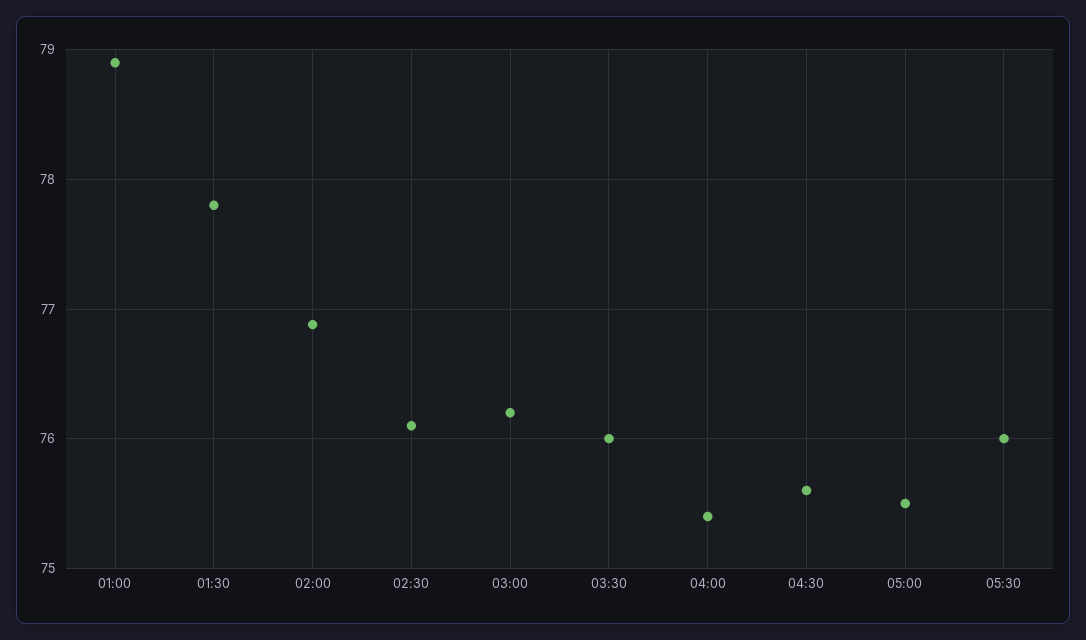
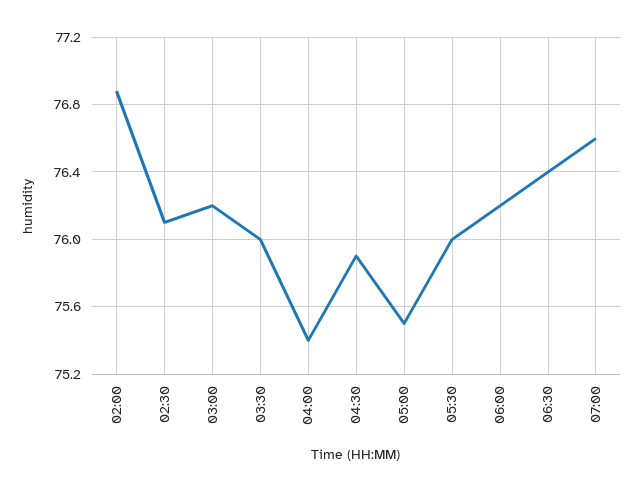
01:00: 78.9 -> none
01:30: 77.8 -> none
04:30: 75.6 -> 75.9
06:00: none -> 76.2
06:30: none -> 76.4
07:00: none -> 76.6

